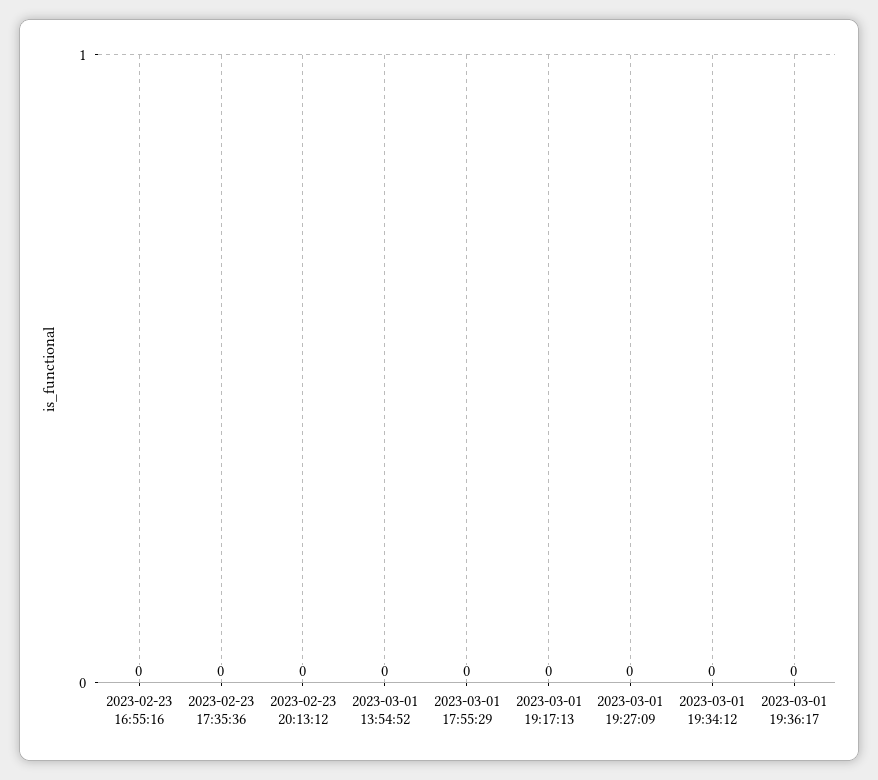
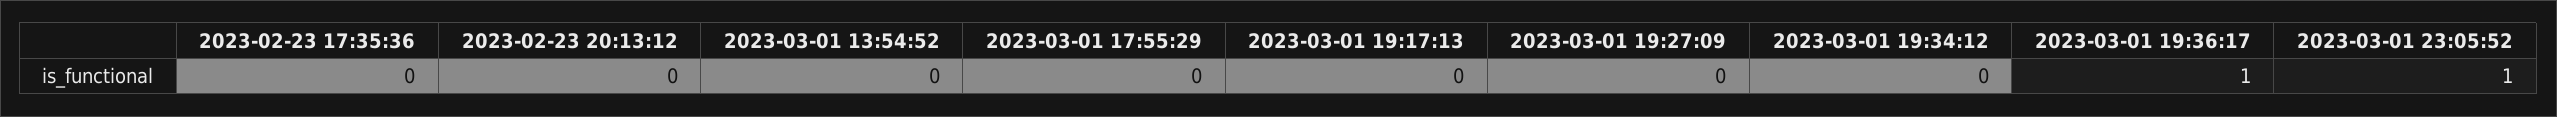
2023-02-23 16:55:16: 0 -> none
2023-03-01 19:36:17: 0 -> 1
2023-03-01 23:05:52: none -> 1

